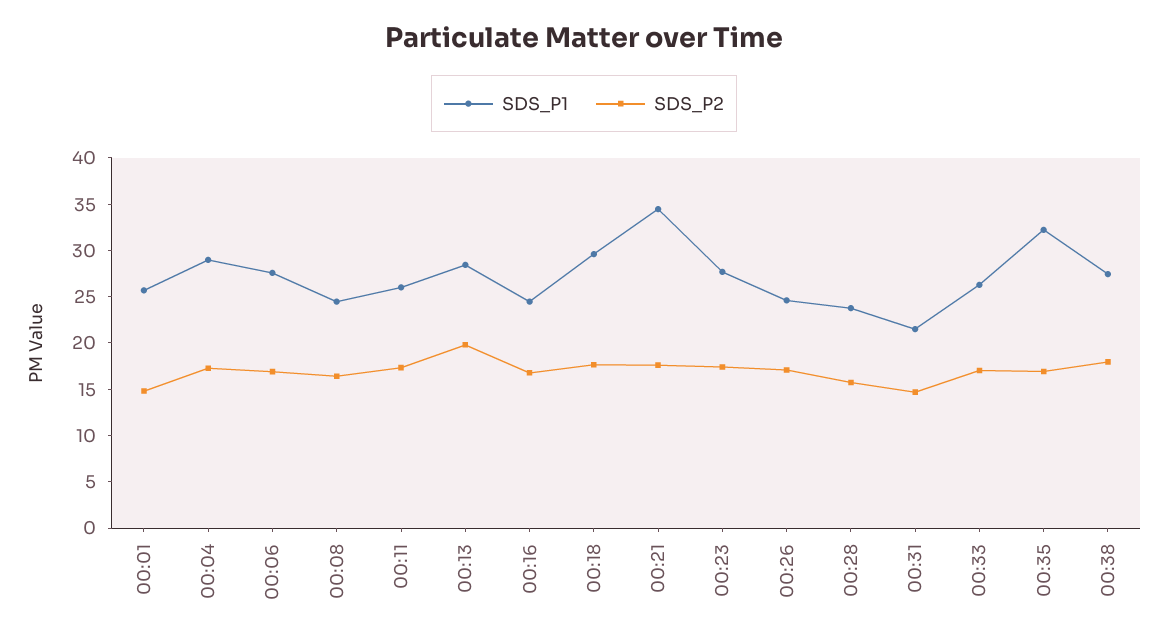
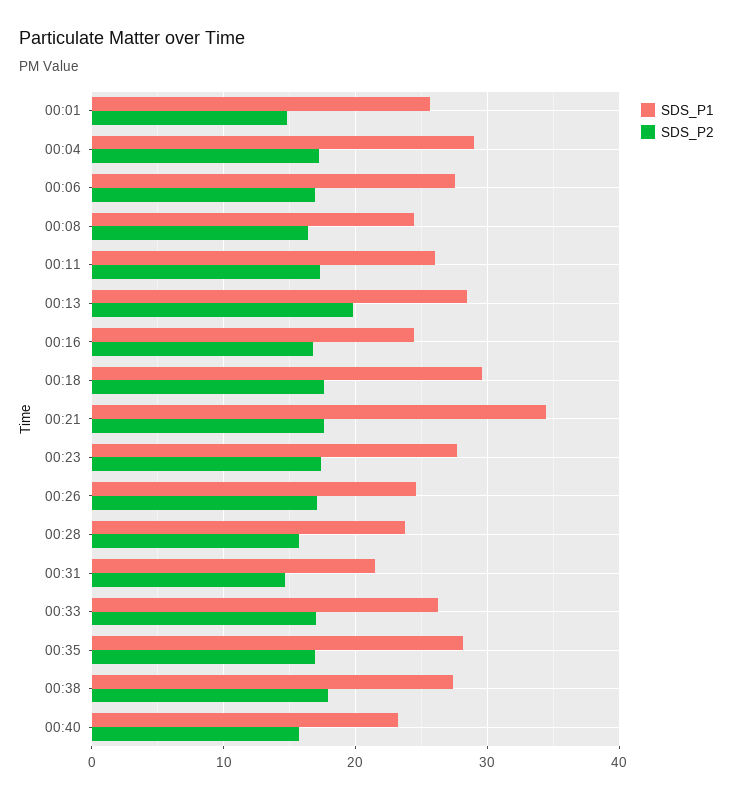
SDS_P1, 00:35: 32 -> 28
SDS_P1, 00:40: none -> 23
SDS_P2, 00:40: none -> 16

